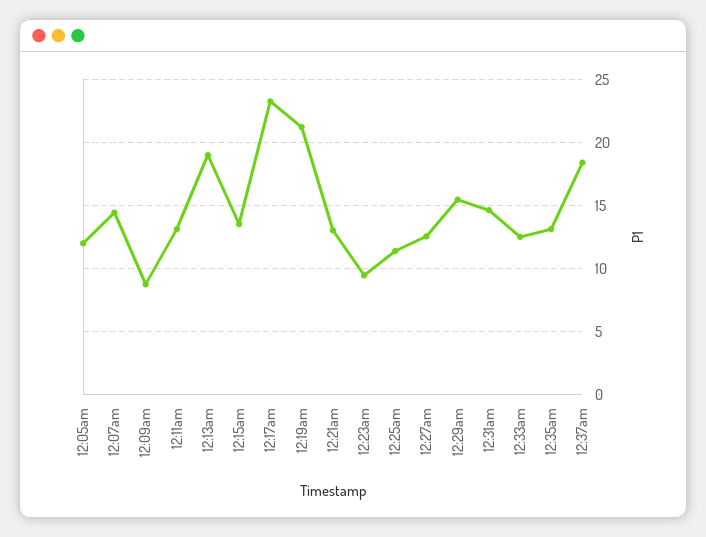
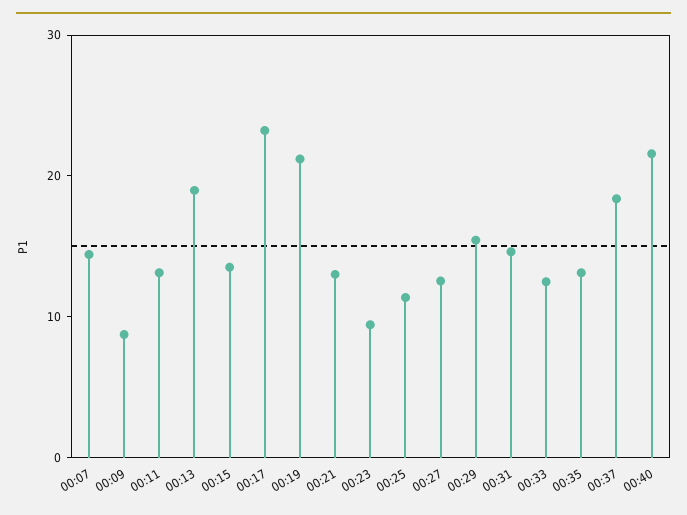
12:05am: 12 -> none
00:40: none -> 22

